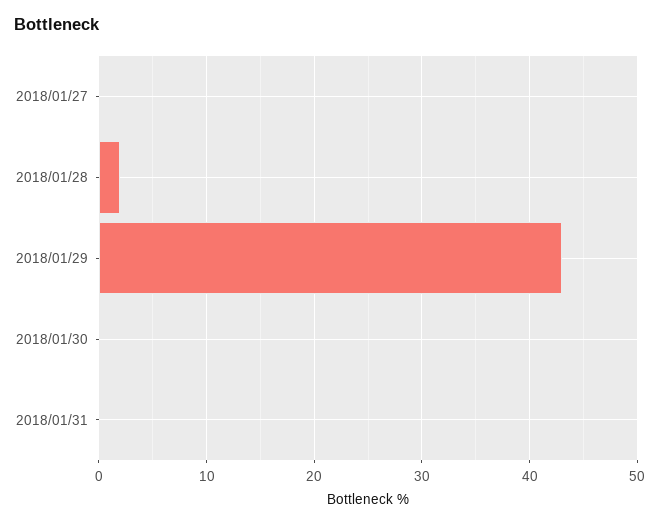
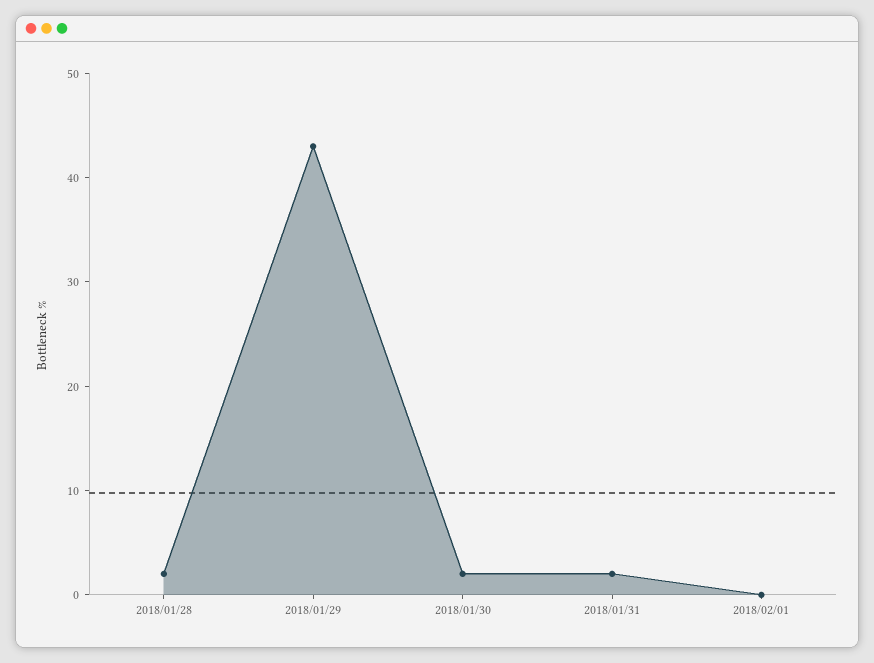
2018/01/27: 0 -> none
2018/01/30: 0 -> 2
2018/01/31: 0 -> 2
2018/02/01: none -> 0

